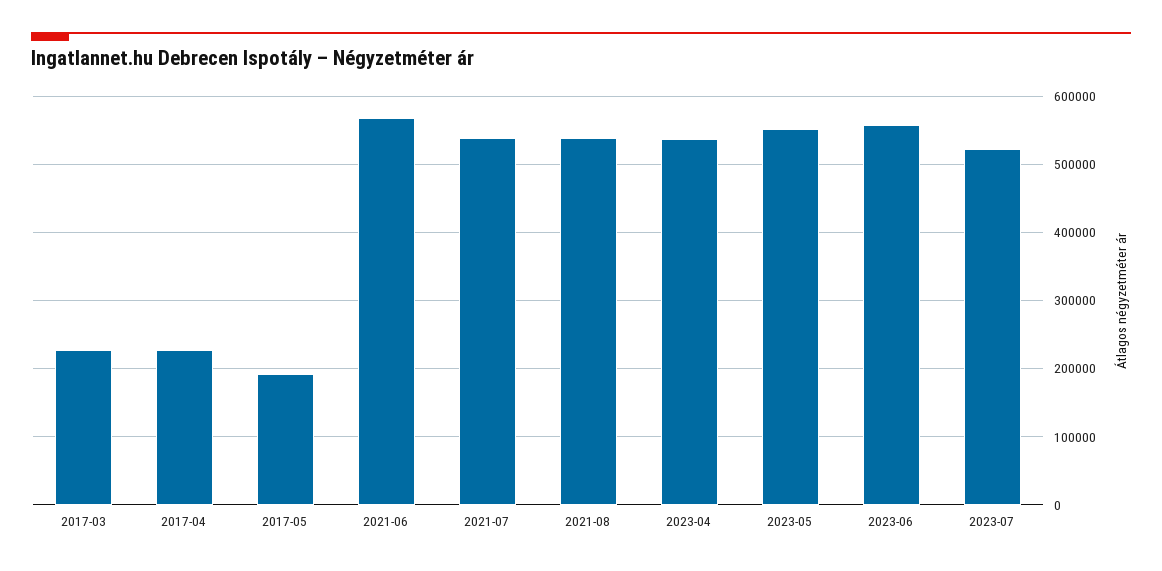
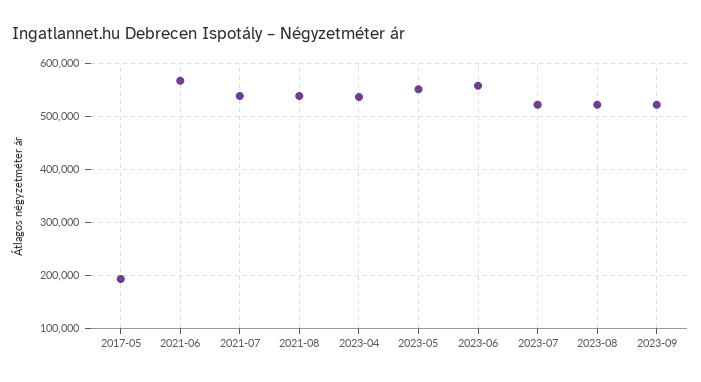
2017-03: 230000 -> none
2017-04: 230000 -> none
2023-08: none -> 520000
2023-09: none -> 520000

